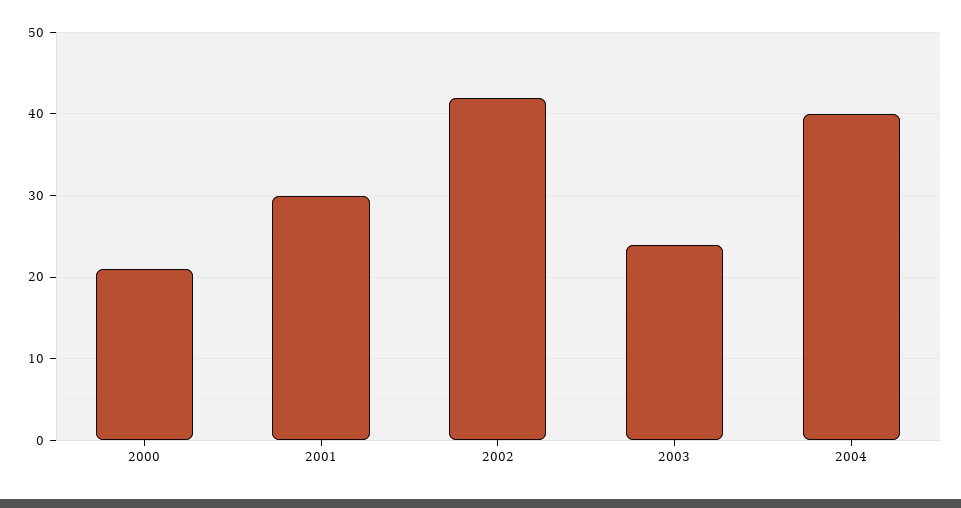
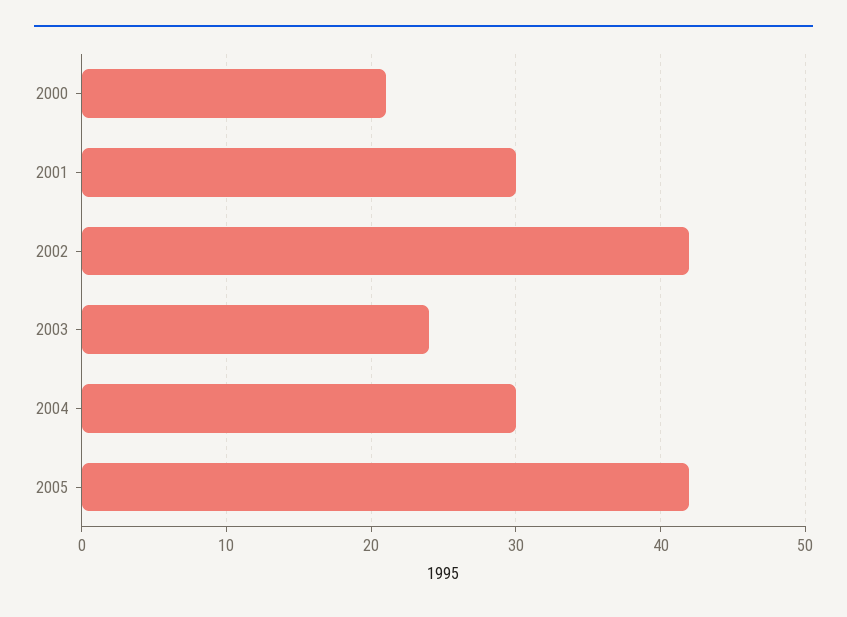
2004: 40 -> 30
2005: none -> 42

